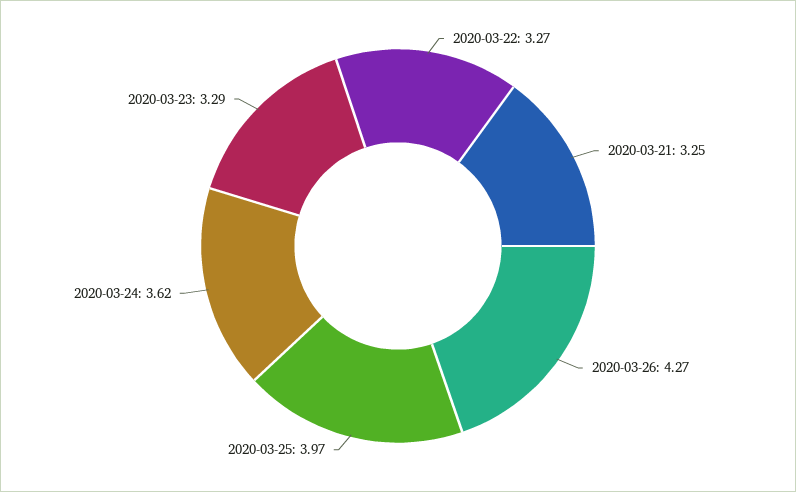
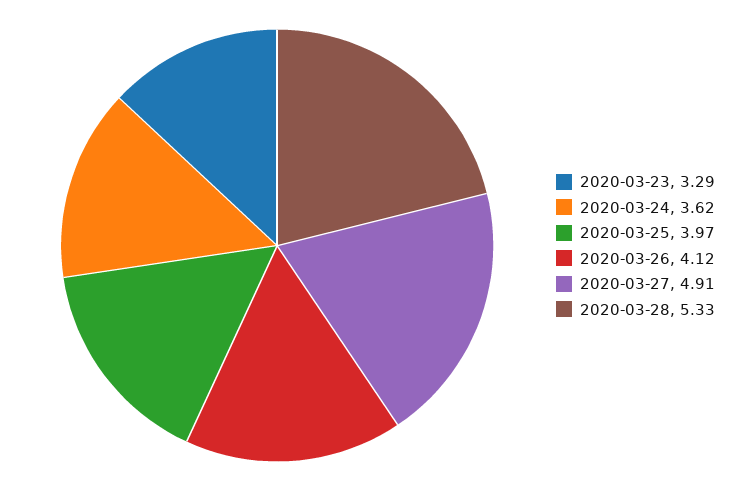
2020-03-22: 3.27 -> none
2020-03-21: 3.25 -> none
2020-03-26: 4.27 -> 4.12
2020-03-27: none -> 4.91
2020-03-28: none -> 5.33

